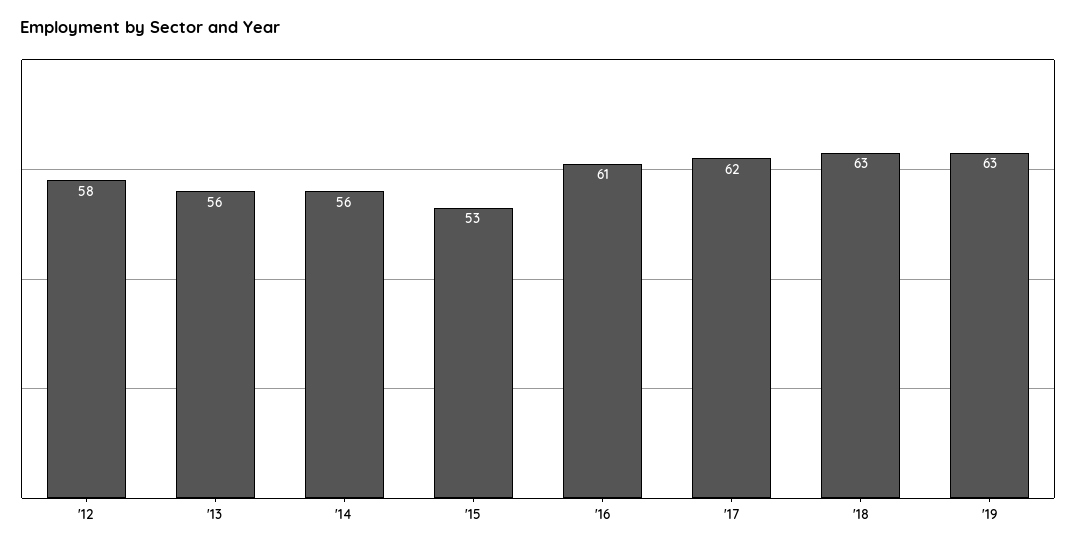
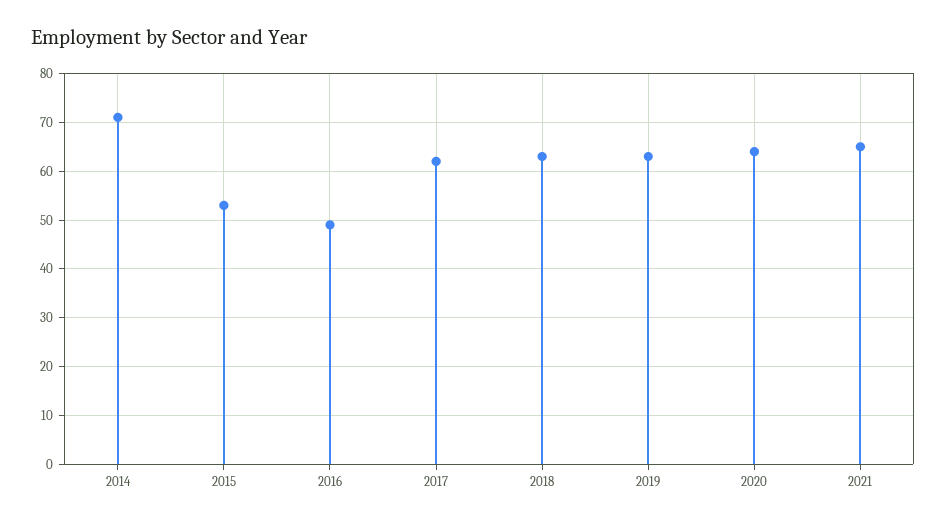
'12: 58 -> none
'13: 56 -> none
'14: 56 -> 70
'16: 61 -> 50
2020: none -> 65
2021: none -> 65

